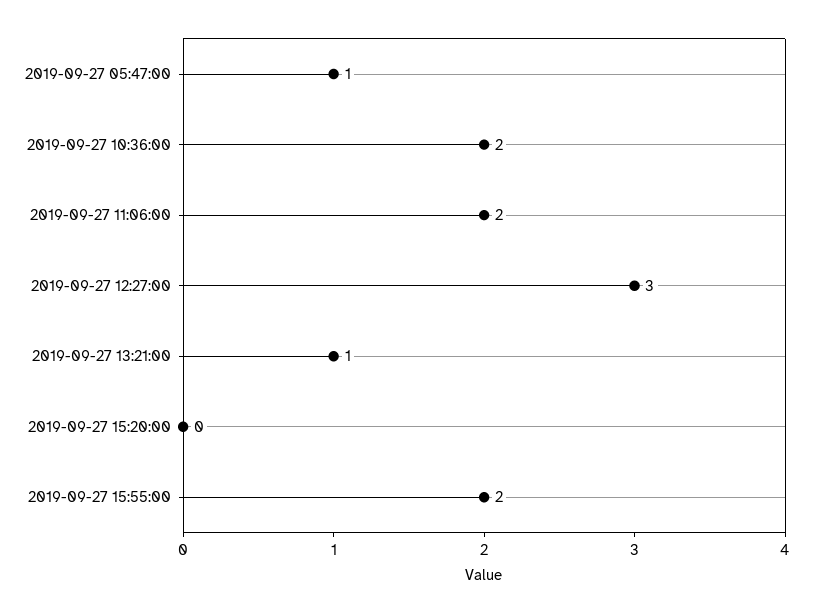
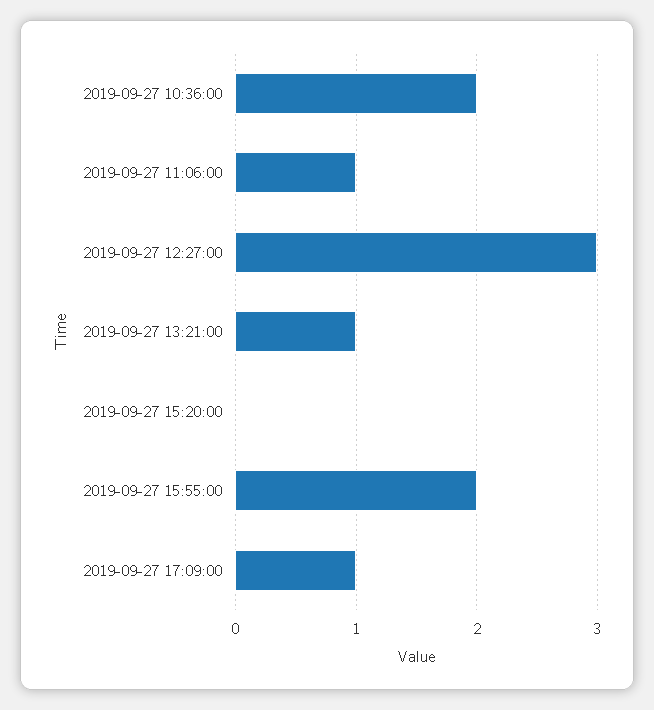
2019-09-27 05:47:00: 1 -> none
2019-09-27 11:06:00: 2 -> 1
2019-09-27 17:09:00: none -> 1

